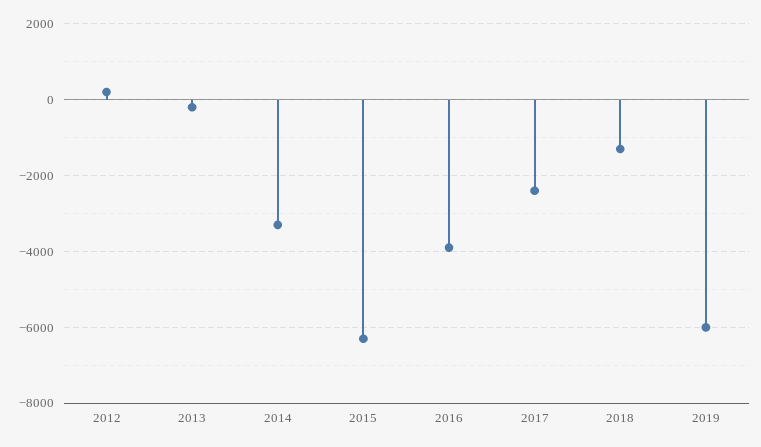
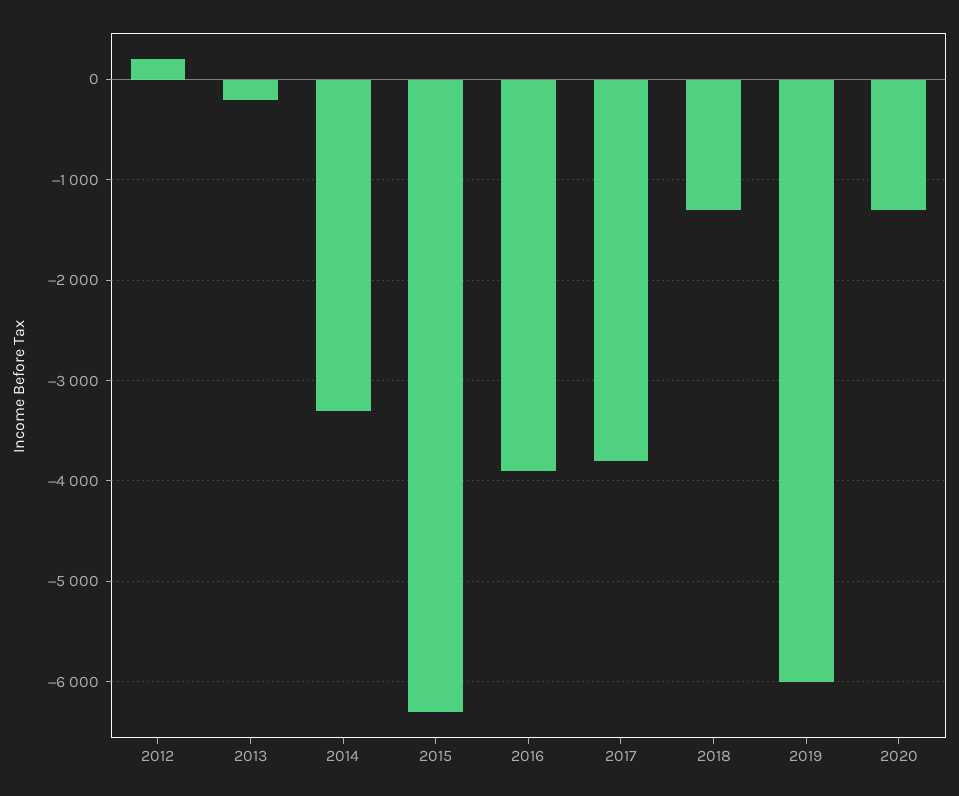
2017: -2400 -> -3800
2020: none -> -1300

